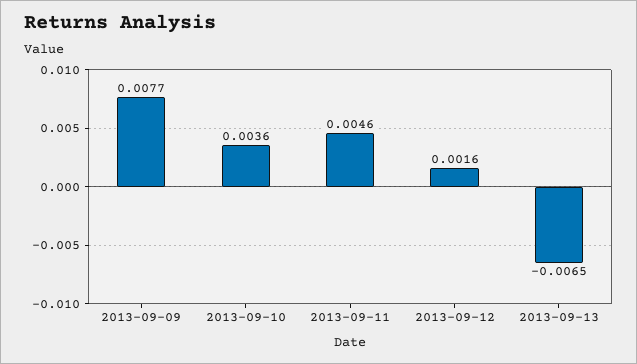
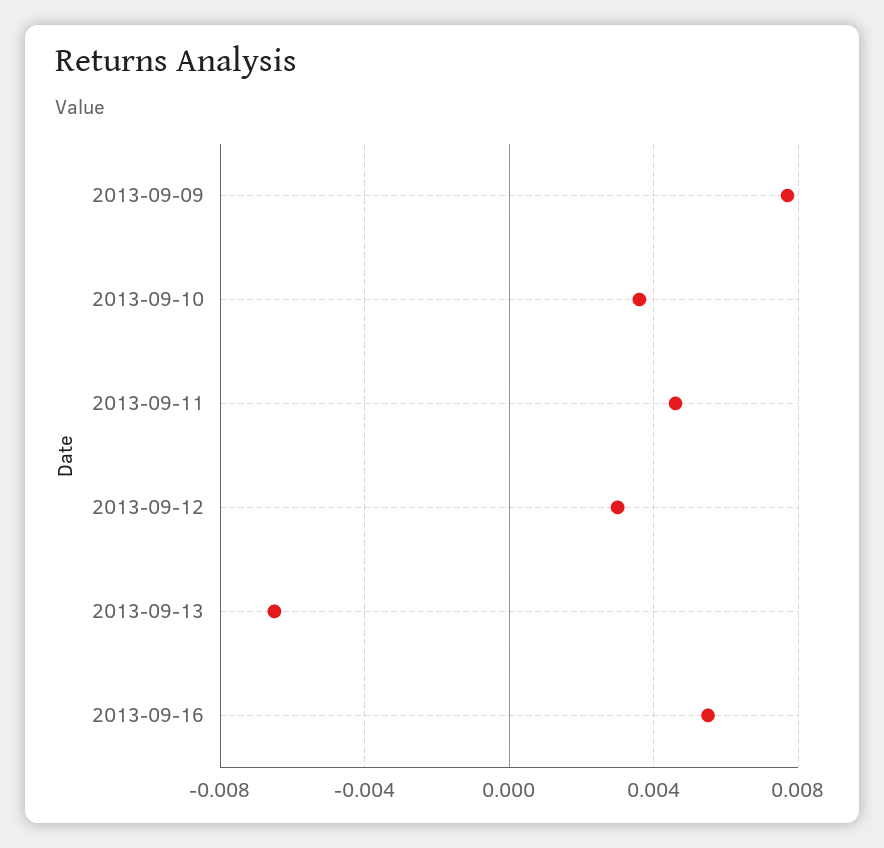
2013-09-12: 0.0016 -> 0.003
2013-09-16: none -> 0.0055

